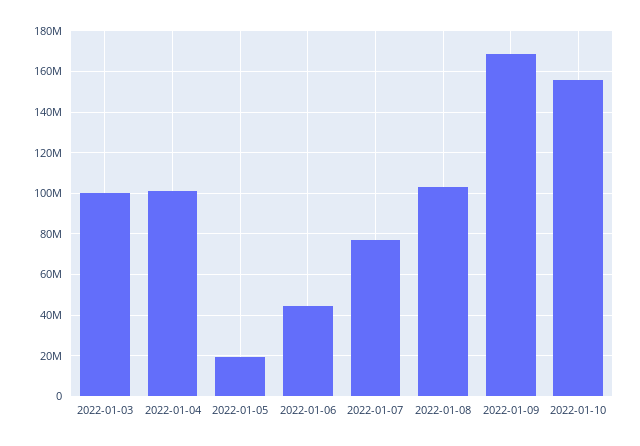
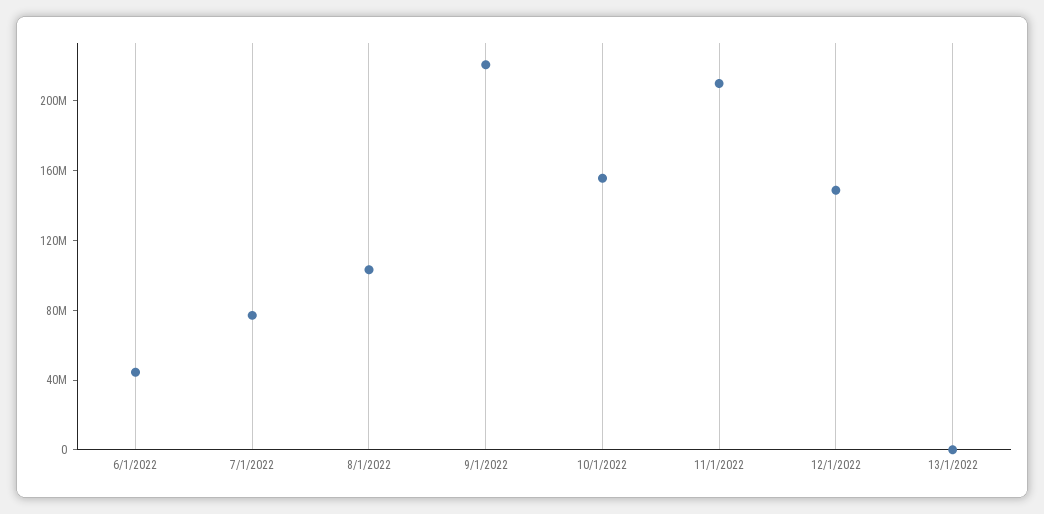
2022-01-03: 100000000 -> none
2022-01-04: 100000000 -> none
2022-01-05: 20000000 -> none
2022-01-09: 170000000 -> 220000000
11/1/2022: none -> 210000000
12/1/2022: none -> 150000000
13/1/2022: none -> 0

